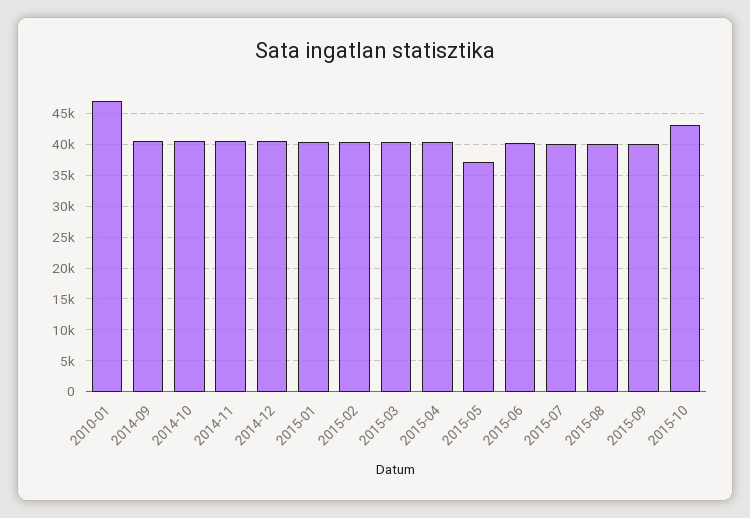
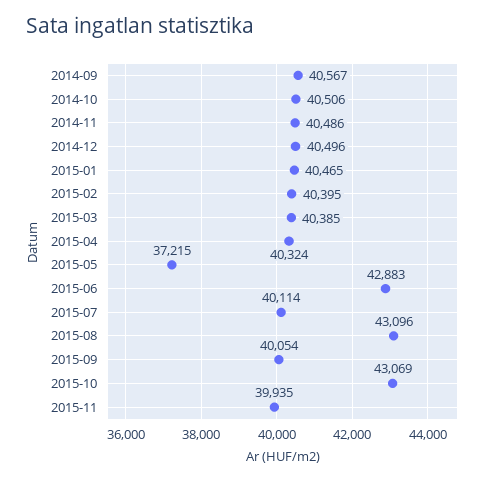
2010-01: 47000 -> none
2015-06: 40000 -> 42883
2015-08: 40000 -> 43096
2015-11: none -> 39935

